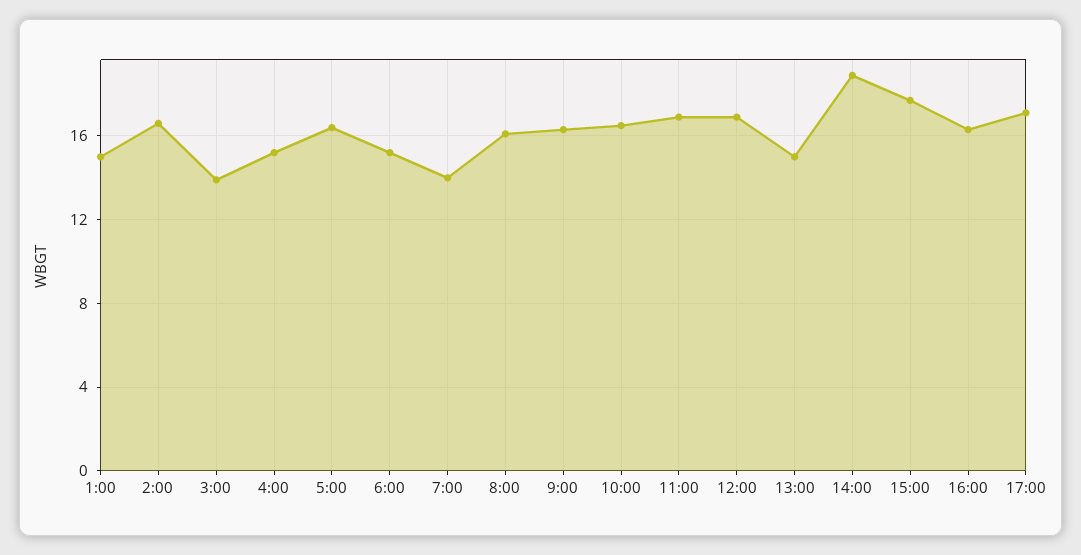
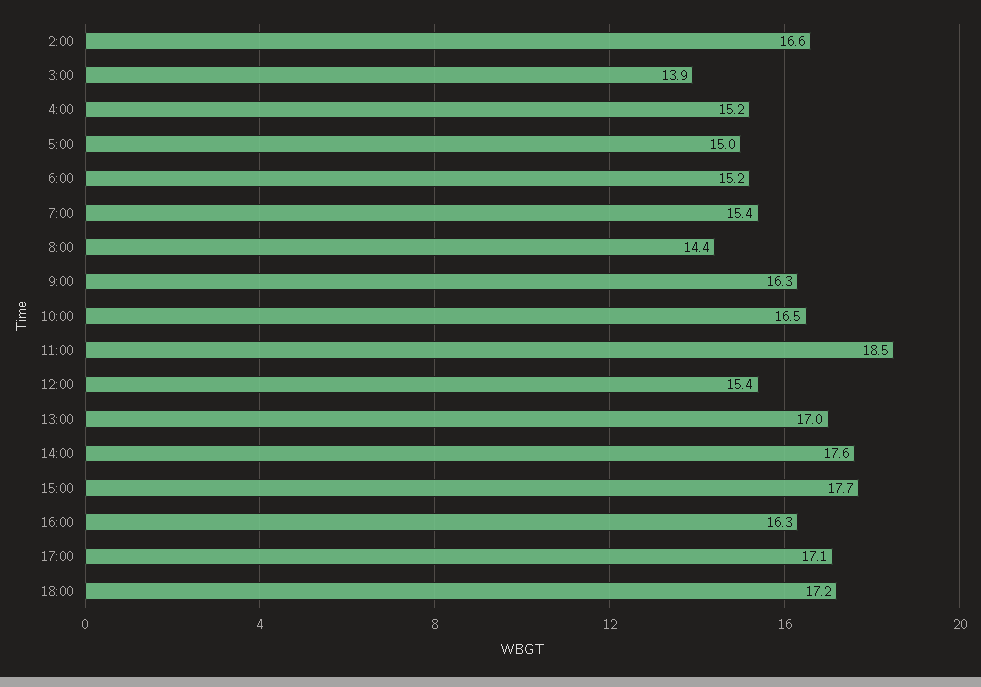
1:00: 15 -> none
5:00: 16.5 -> 15
7:00: 14 -> 15.4
8:00: 16 -> 14.4
11:00: 17 -> 18.5
12:00: 17 -> 15.4
13:00: 15 -> 17
14:00: 19 -> 17.6
18:00: none -> 17.2

